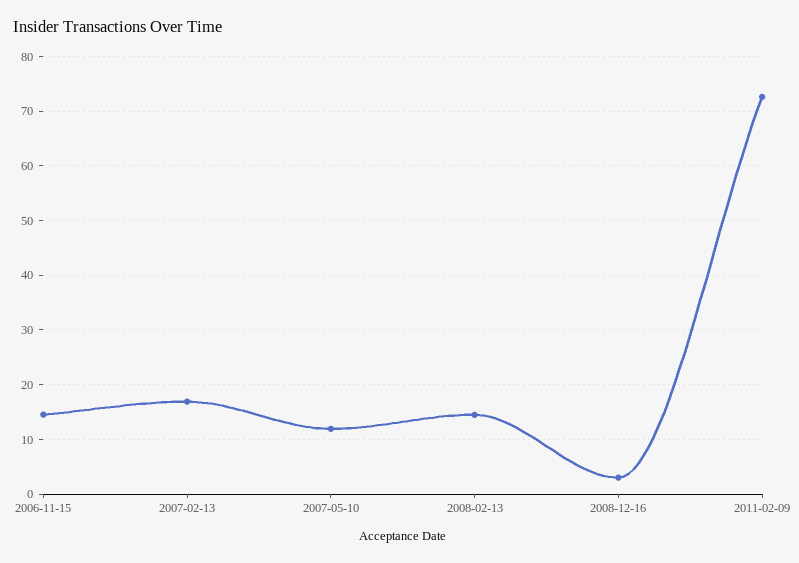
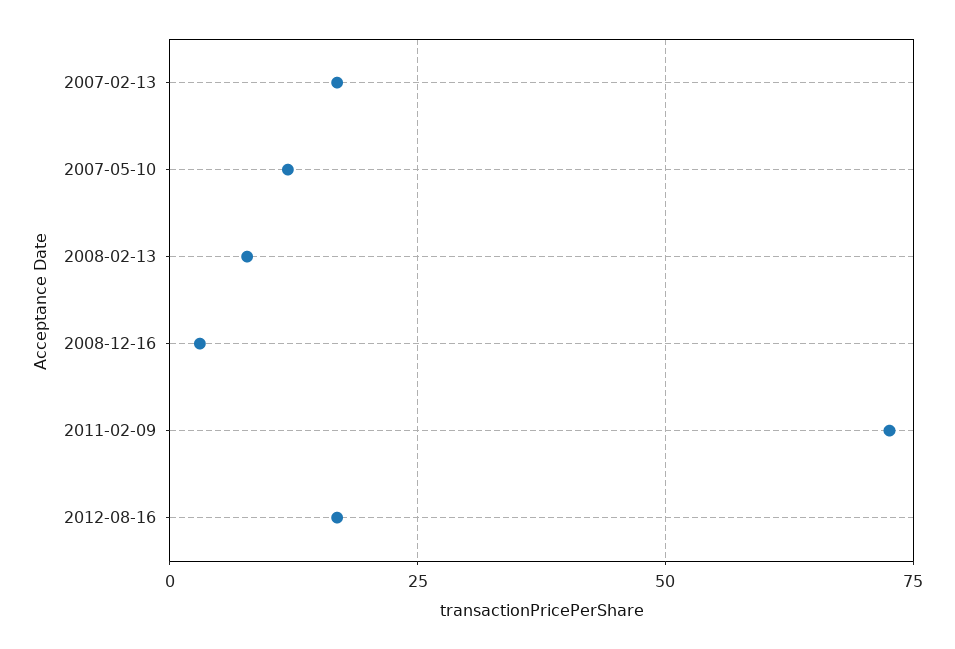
2006-11-15: 14 -> none
2008-02-13: 14 -> 7.5
2012-08-16: none -> 17.5

